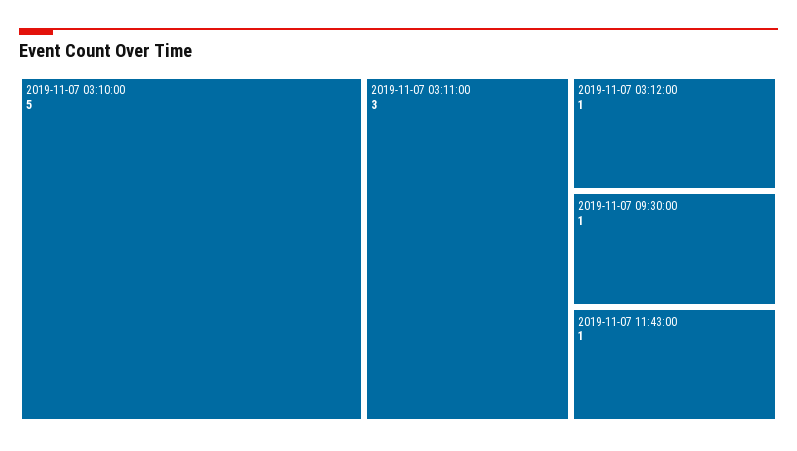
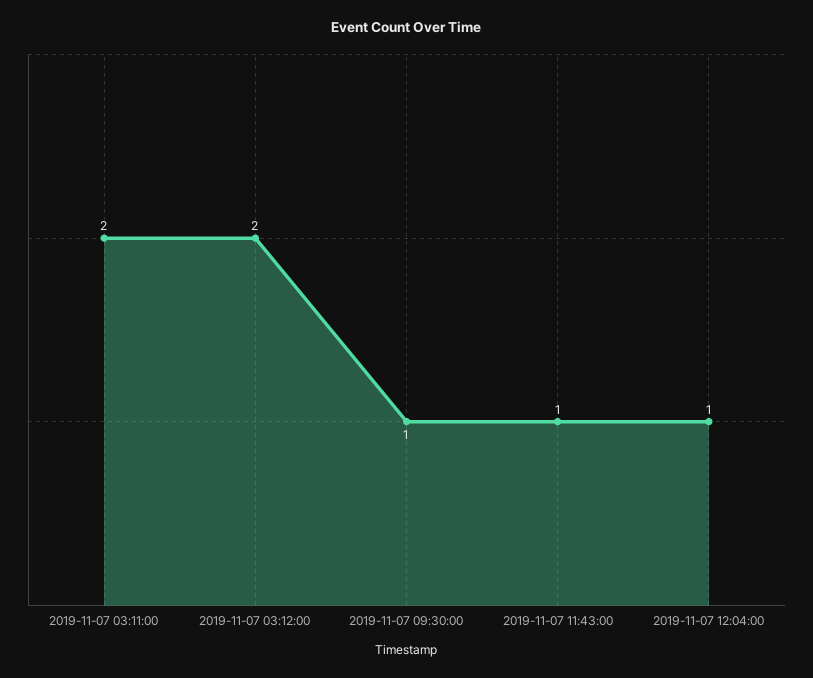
2019-11-07 03:10:00: 5 -> none
2019-11-07 03:11:00: 3 -> 2
2019-11-07 03:12:00: 1 -> 2
2019-11-07 12:04:00: none -> 1

